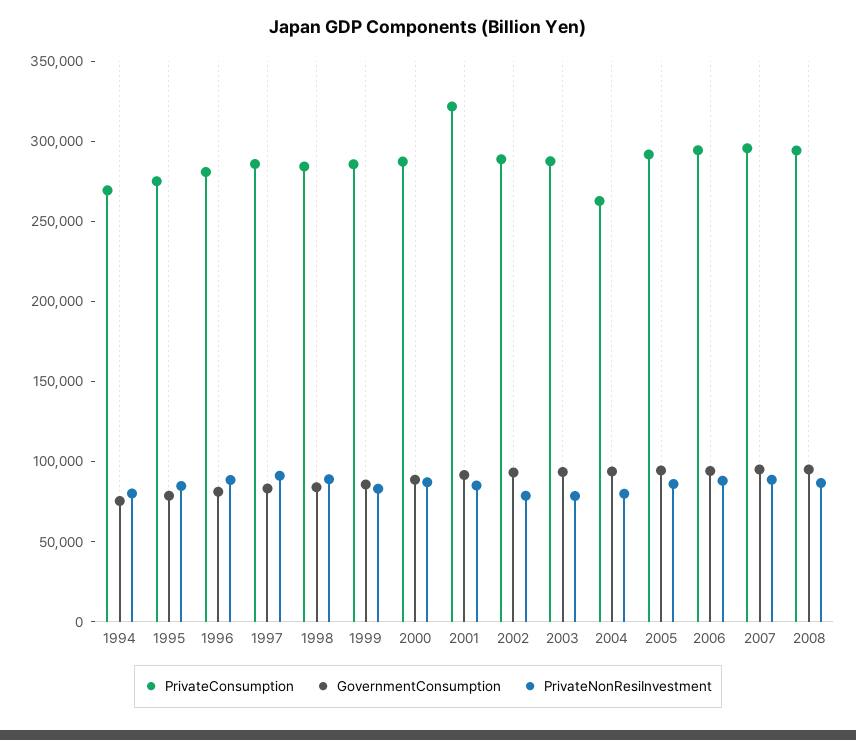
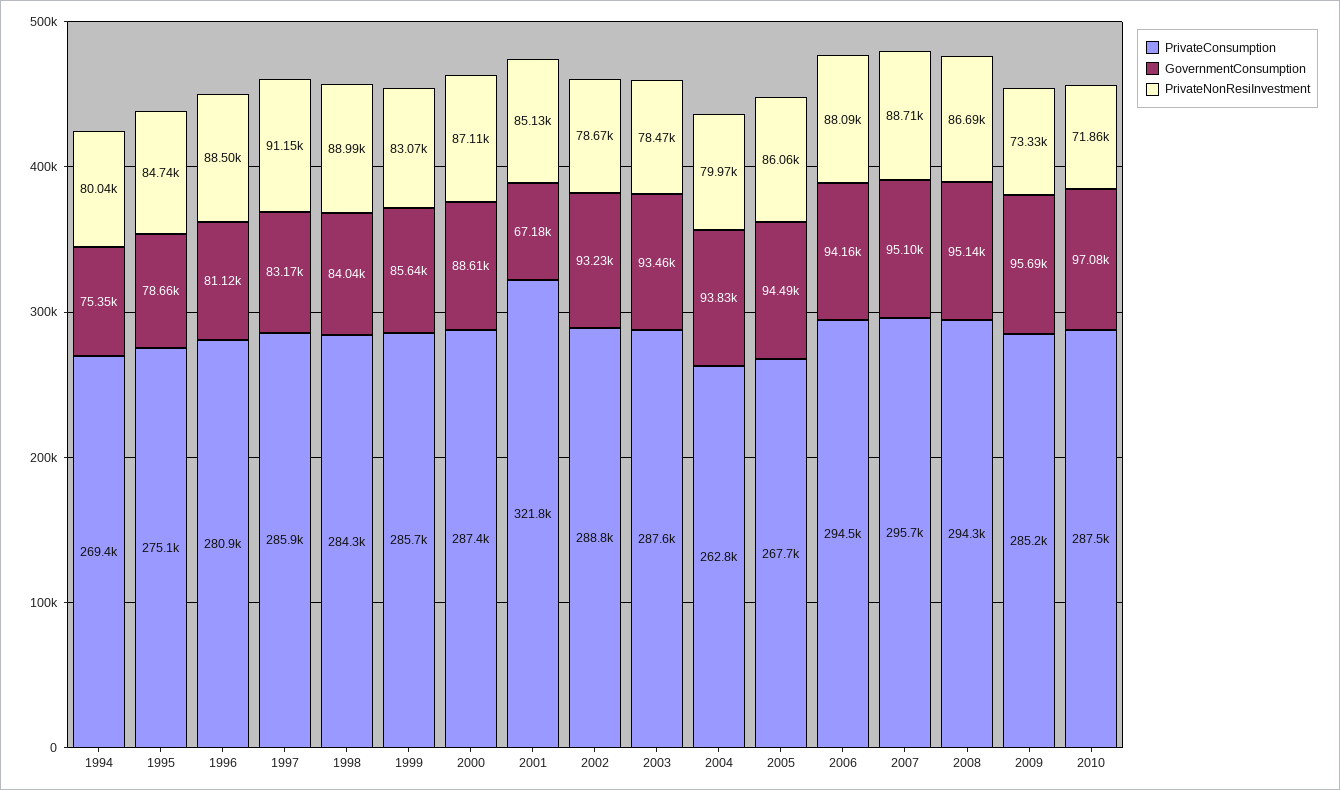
GovernmentConsumption, 2001: 90000 -> 67180
PrivateConsumption, 2005: 290000 -> 267700
PrivateConsumption, 2009: none -> 285200
GovernmentConsumption, 2009: none -> 95690
PrivateNonResiInvestment, 2009: none -> 73330
PrivateConsumption, 2010: none -> 287500
GovernmentConsumption, 2010: none -> 97080
PrivateNonResiInvestment, 2010: none -> 71860

